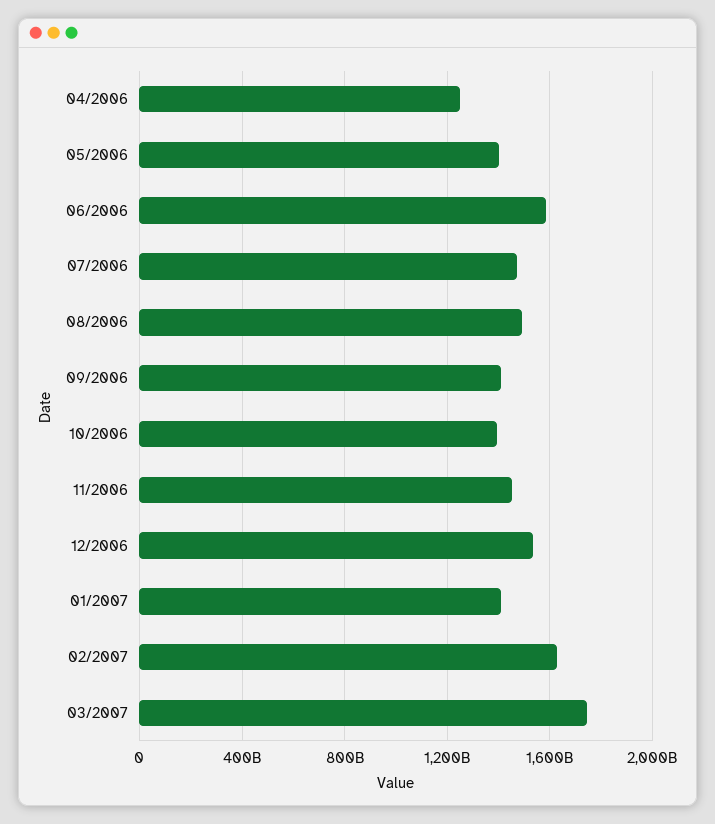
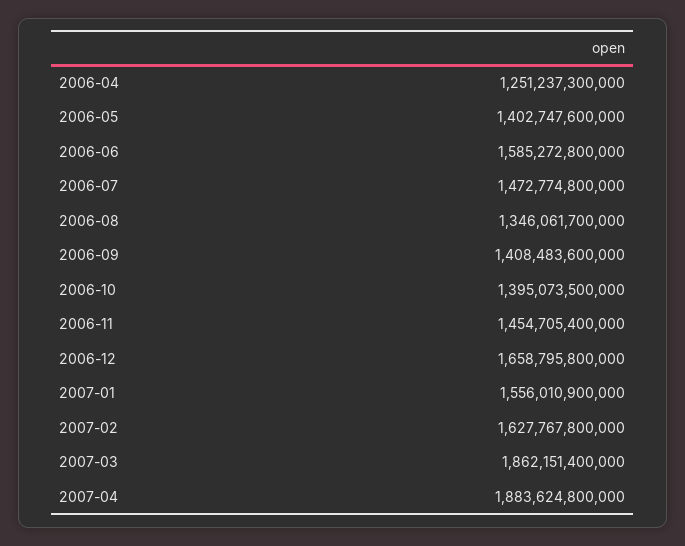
08/2006: 1500000000000 -> 1346061700000
12/2006: 1550000000000 -> 1658795800000
01/2007: 1400000000000 -> 1556010900000
03/2007: 1750000000000 -> 1862151400000
2007-04: none -> 1883624800000

